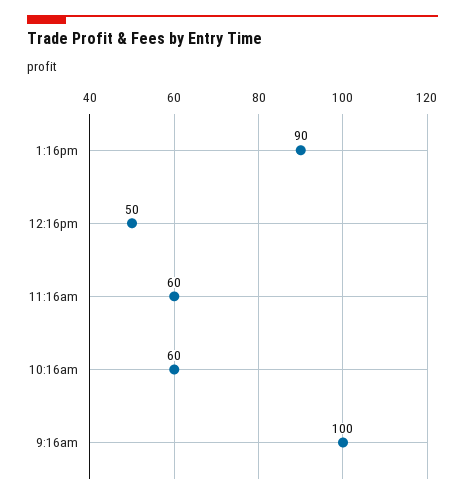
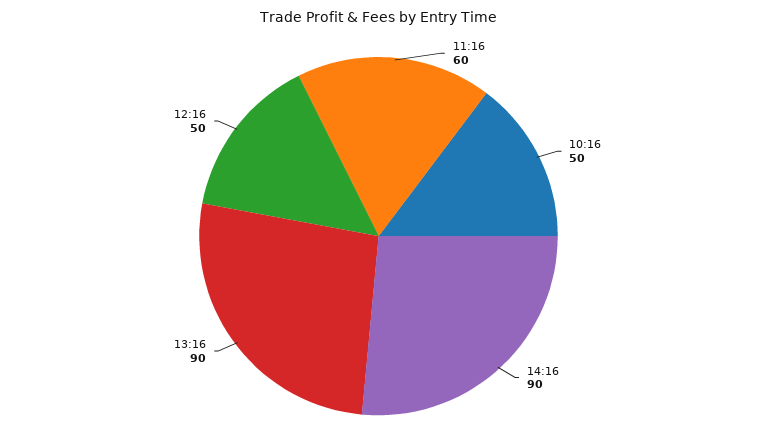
10:16am: 60 -> 50
9:16am: 100 -> none
14:16: none -> 90

